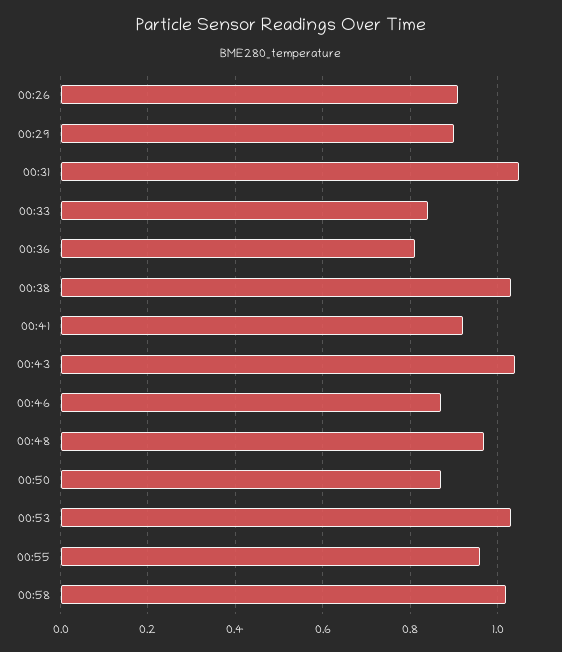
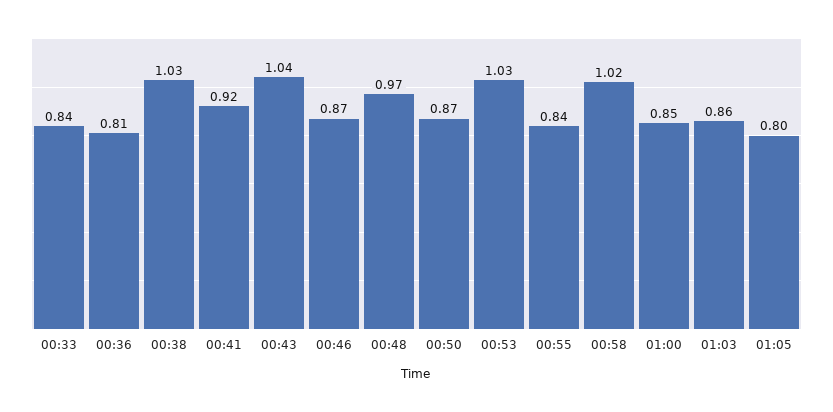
00:26: 0.9 -> none
00:29: 0.9 -> none
00:31: 1.05 -> none
00:55: 0.95 -> 0.84
01:00: none -> 0.85
01:03: none -> 0.86
01:05: none -> 0.8

